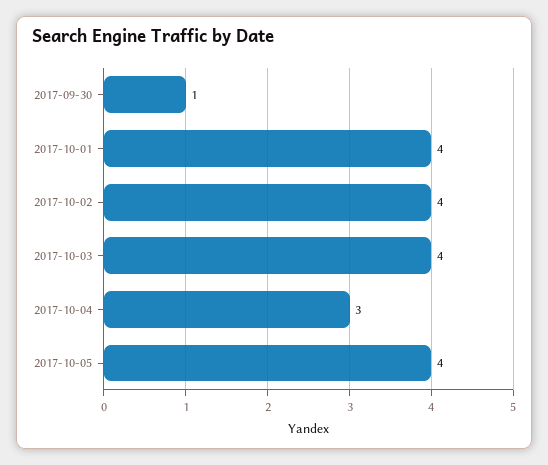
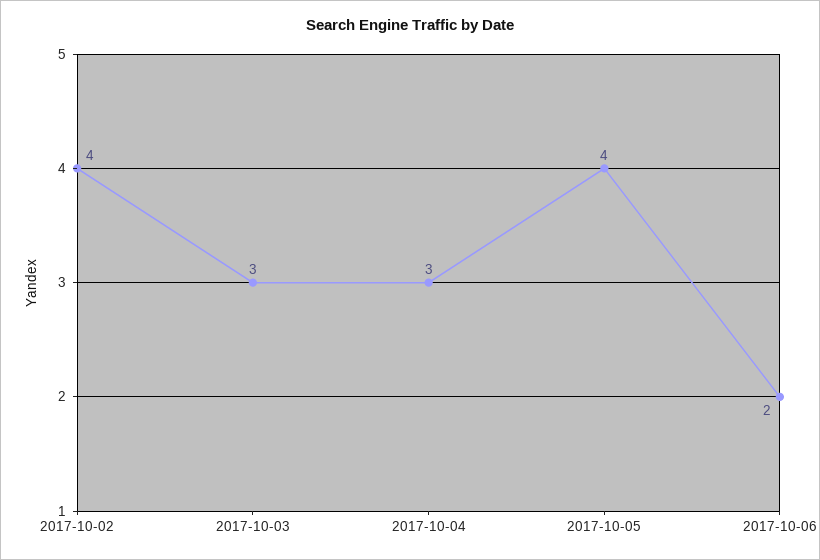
2017-09-30: 1 -> none
2017-10-01: 4 -> none
2017-10-03: 4 -> 3
2017-10-06: none -> 2

